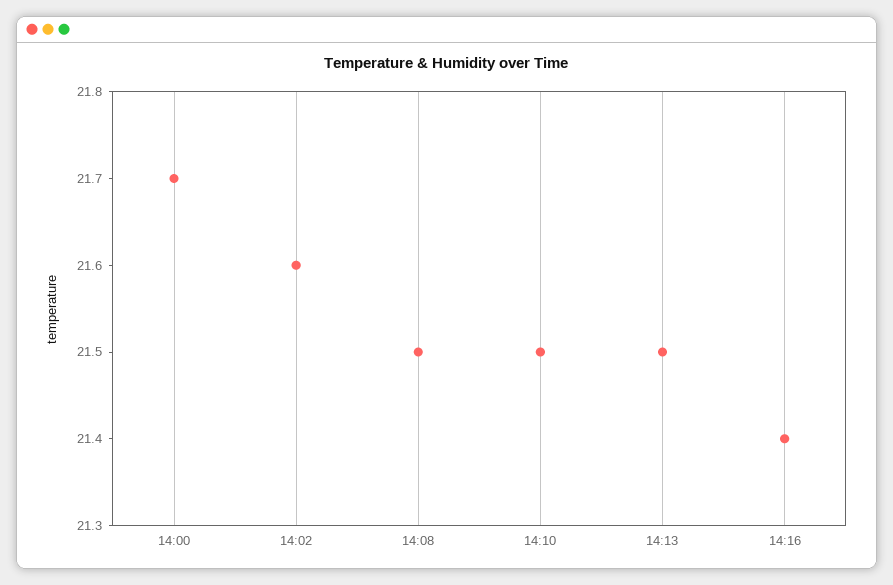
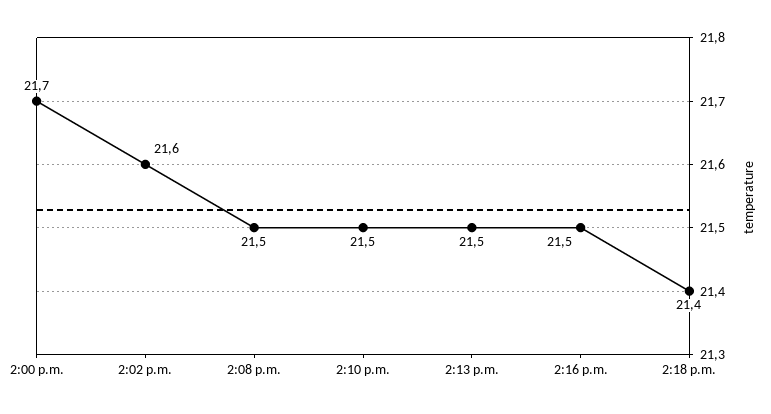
14:16: 21.4 -> 21.5
2:18 p.m.: none -> 21.4

